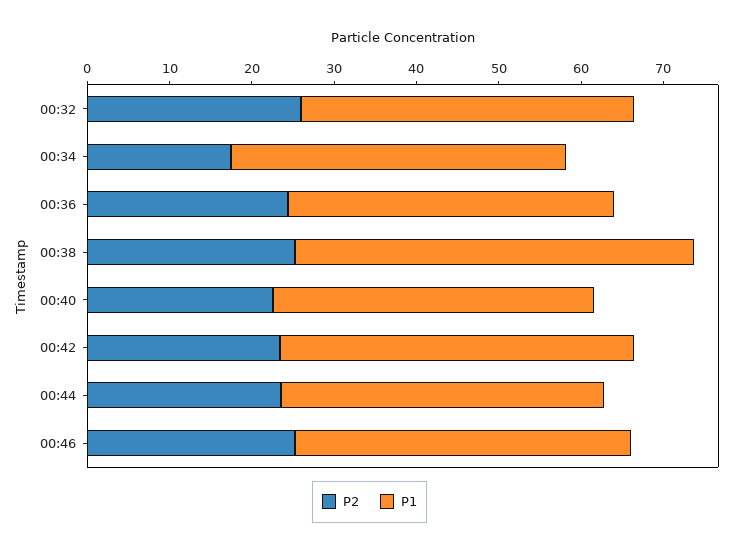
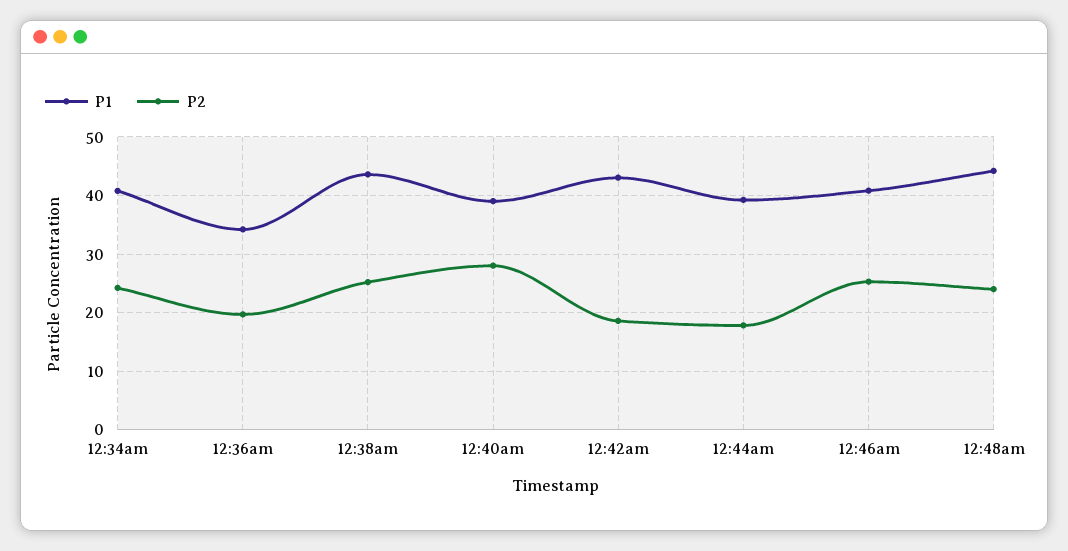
P2, 00:32: 26 -> none
P1, 00:32: 40 -> none
P2, 00:34: 18 -> 24
P2, 00:36: 24 -> 20
P1, 00:36: 40 -> 34
P1, 00:38: 48 -> 44
P2, 00:40: 22 -> 28
P2, 00:42: 24 -> 18
P2, 00:44: 24 -> 18
P1, 12:48am: none -> 44
P2, 12:48am: none -> 24

